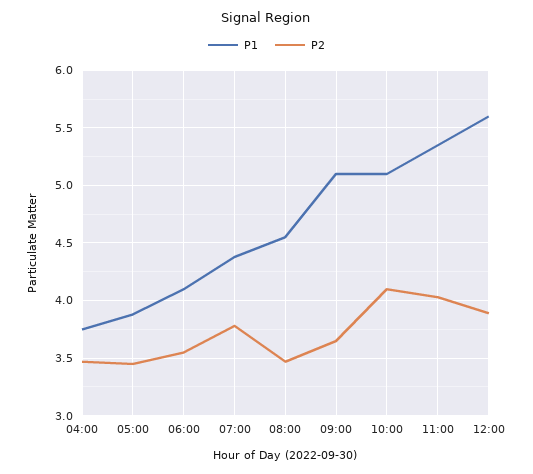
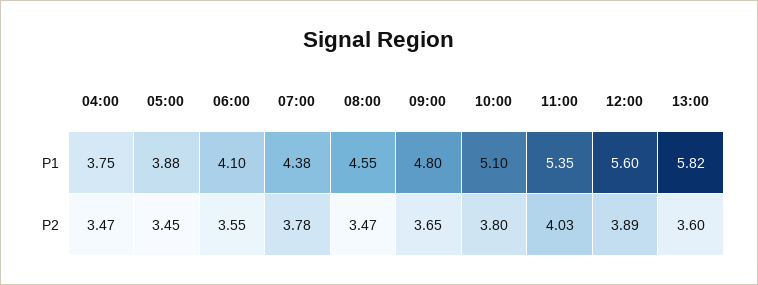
P1, 09:00: 5.1 -> 4.8
P2, 10:00: 4.1 -> 3.8
P1, 13:00: none -> 5.82
P2, 13:00: none -> 3.6

